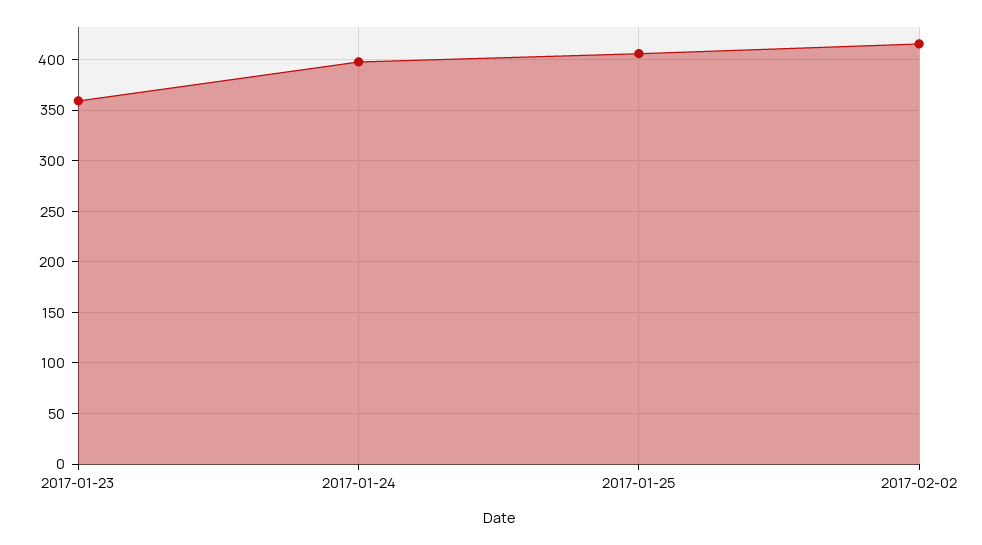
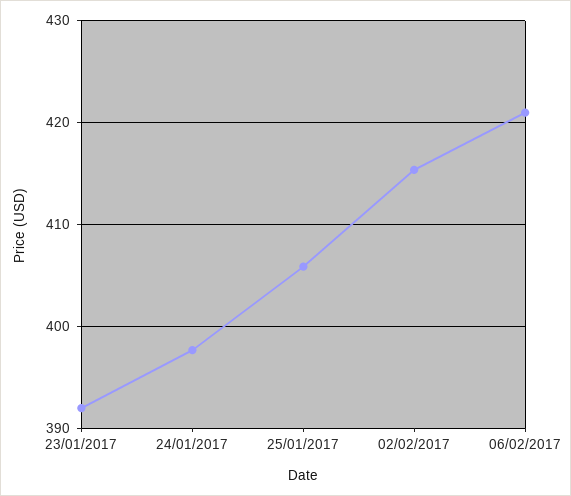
2017-01-23: 360 -> 392
06/02/2017: none -> 421

